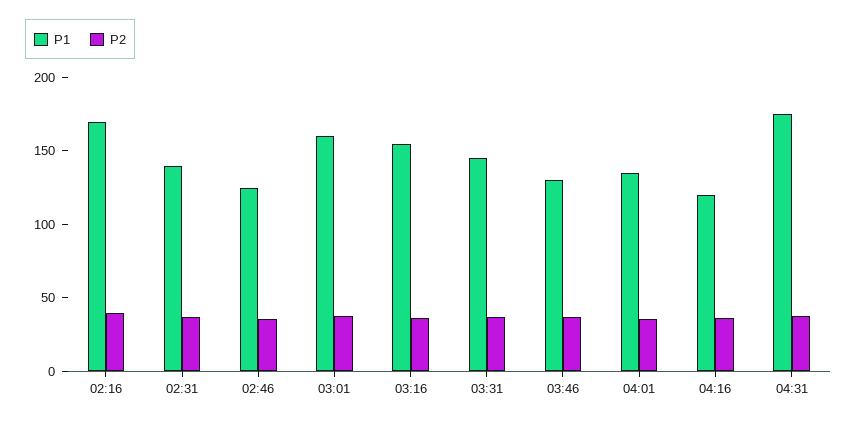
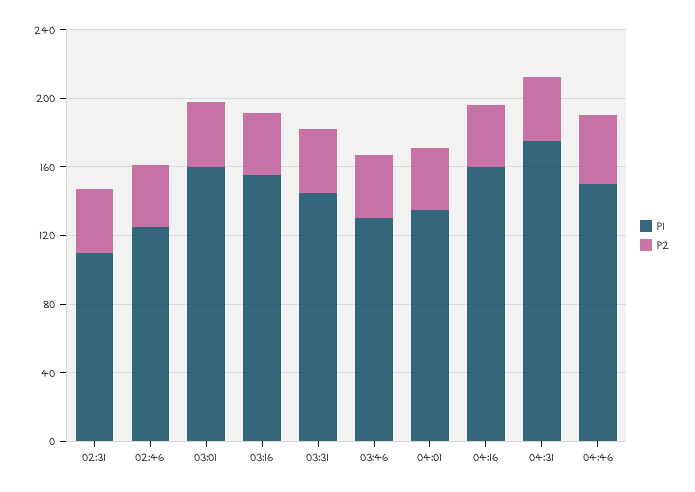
P1, 02:16: 170 -> none
P2, 02:16: 40 -> none
P1, 02:31: 140 -> 110
P1, 04:16: 120 -> 160
P1, 04:46: none -> 150
P2, 04:46: none -> 40

